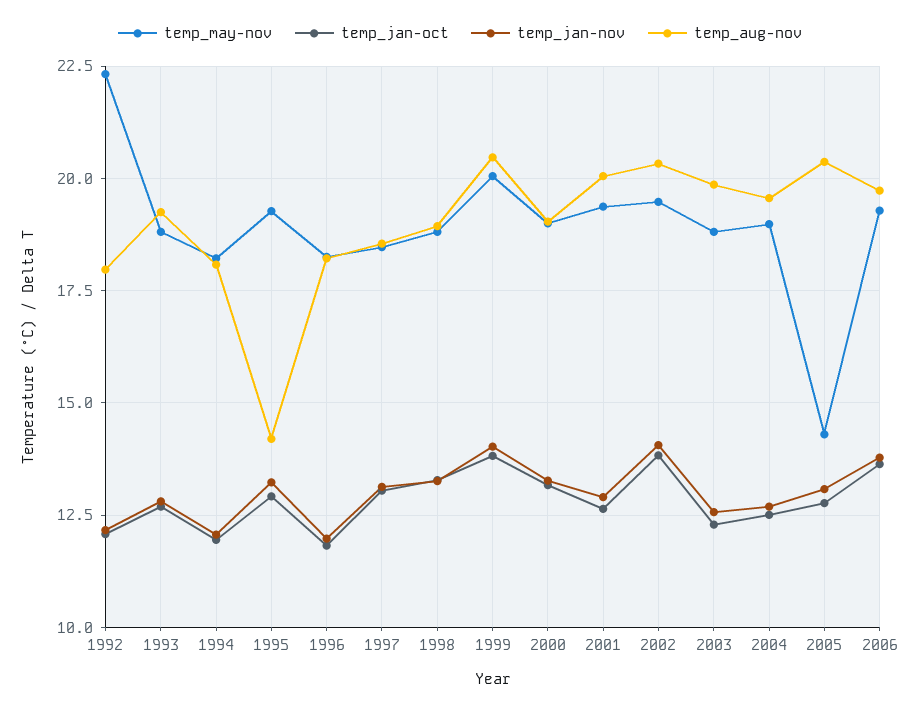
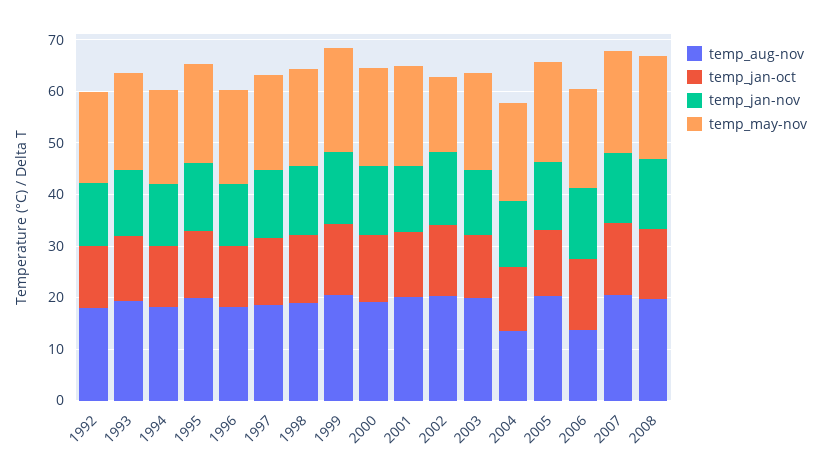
temp_may-nov, 1992: 22.25 -> 18
temp_aug-nov, 1995: 14.25 -> 20
temp_may-nov, 2002: 19.5 -> 14
temp_aug-nov, 2004: 19.5 -> 14
temp_may-nov, 2005: 14.25 -> 20
temp_aug-nov, 2006: 19.75 -> 14
temp_aug-nov, 2007: none -> 20
temp_jan-oct, 2007: none -> 14
temp_jan-nov, 2007: none -> 14
temp_may-nov, 2007: none -> 20
temp_aug-nov, 2008: none -> 20
temp_jan-oct, 2008: none -> 14
temp_jan-nov, 2008: none -> 14
temp_may-nov, 2008: none -> 20

